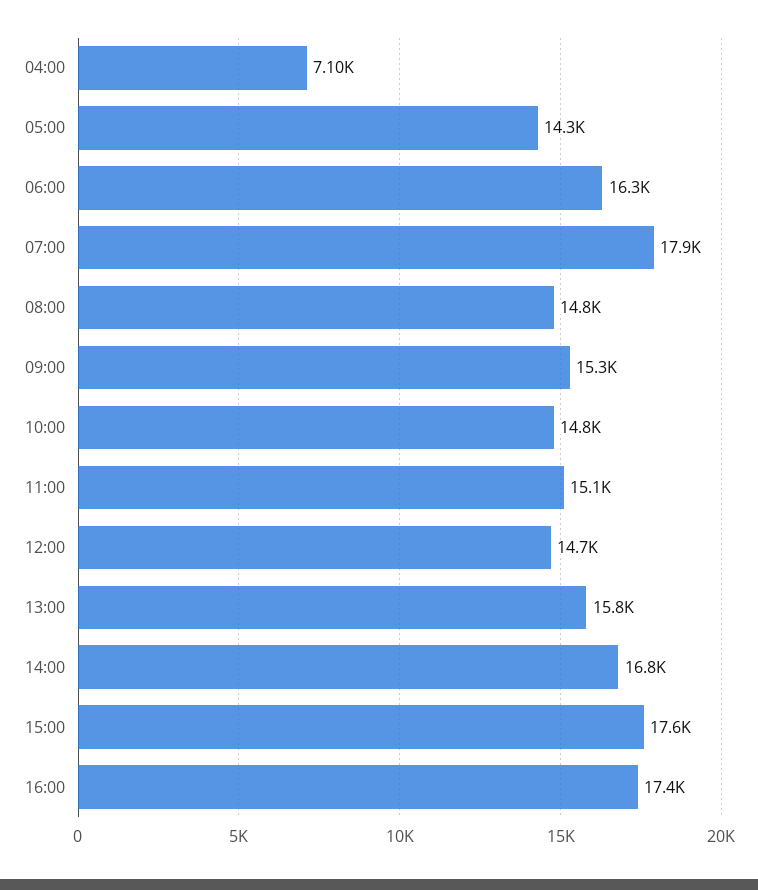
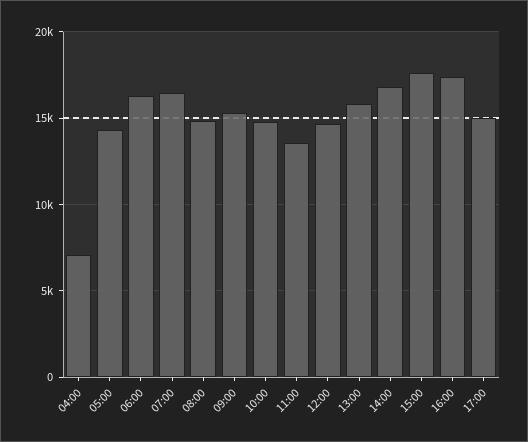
07:00: 17900 -> 16500
11:00: 15100 -> 13500
17:00: none -> 15000

